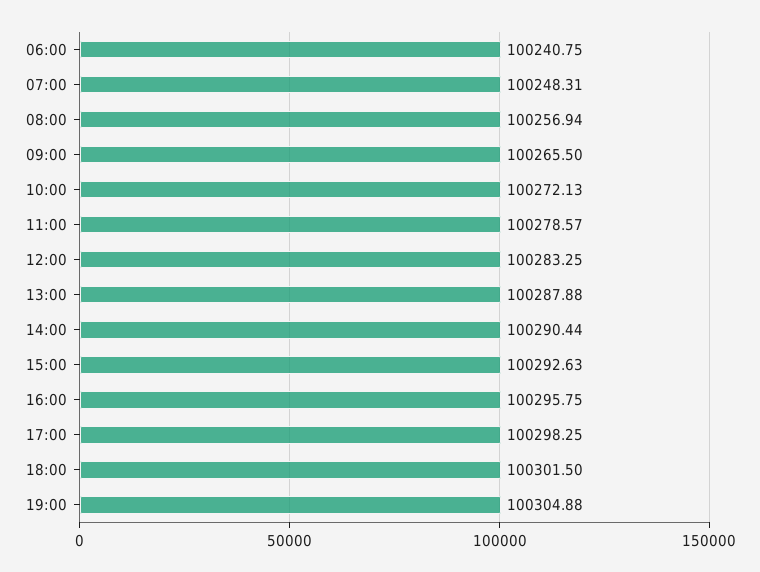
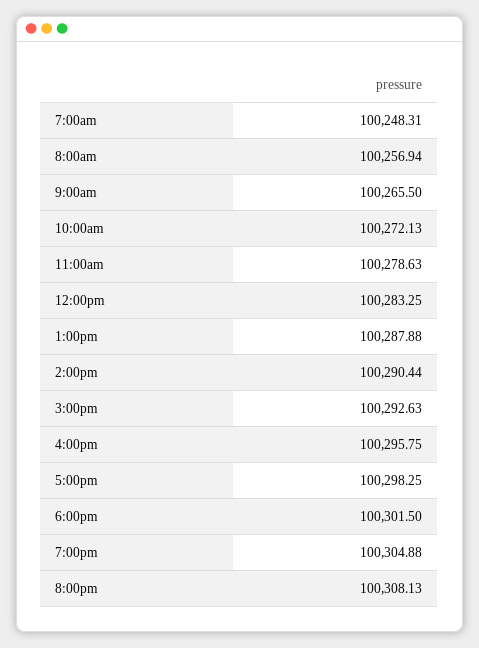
06:00: 100240.75 -> none
11:00: 100278.57 -> 100278.63
8:00pm: none -> 100308.13

